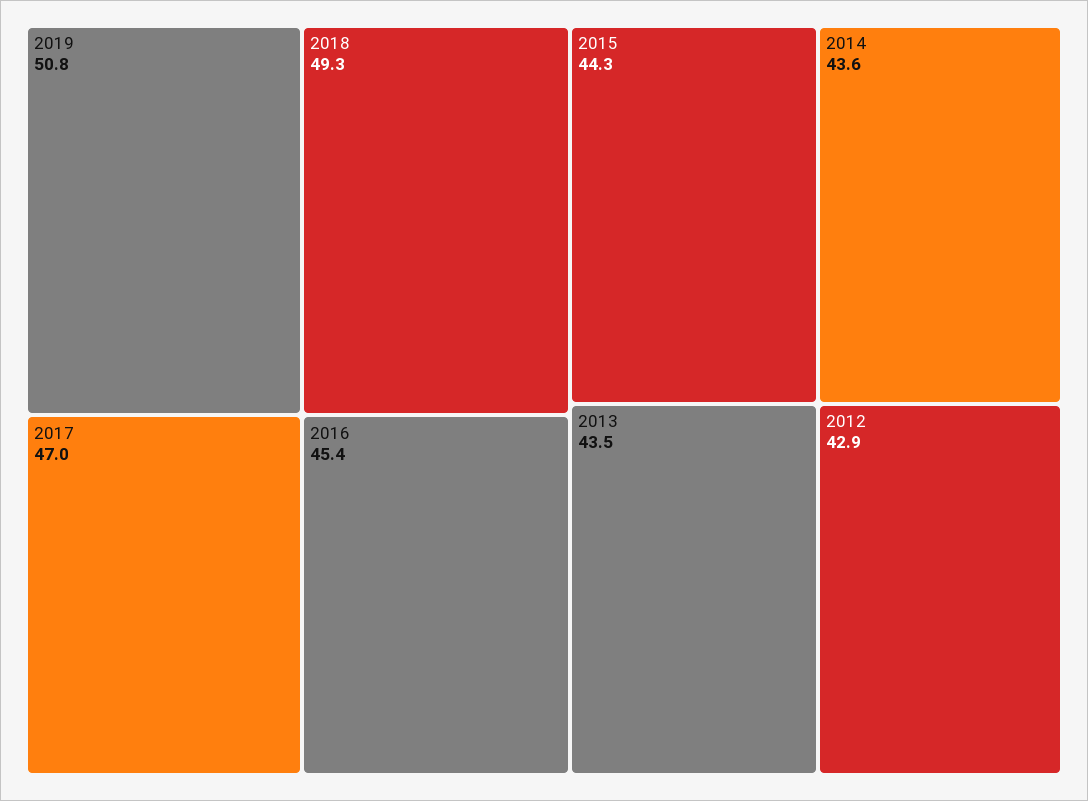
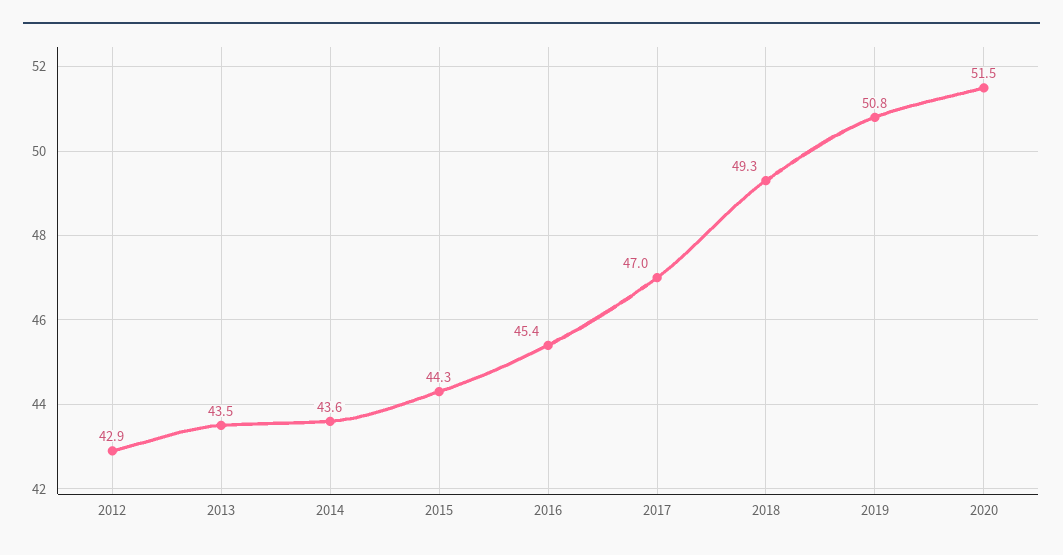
2020: none -> 51.5

